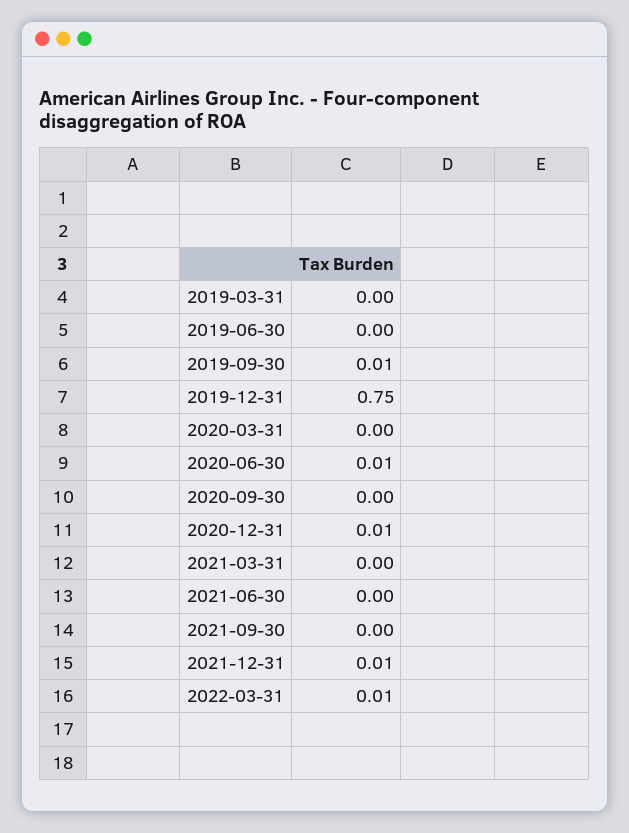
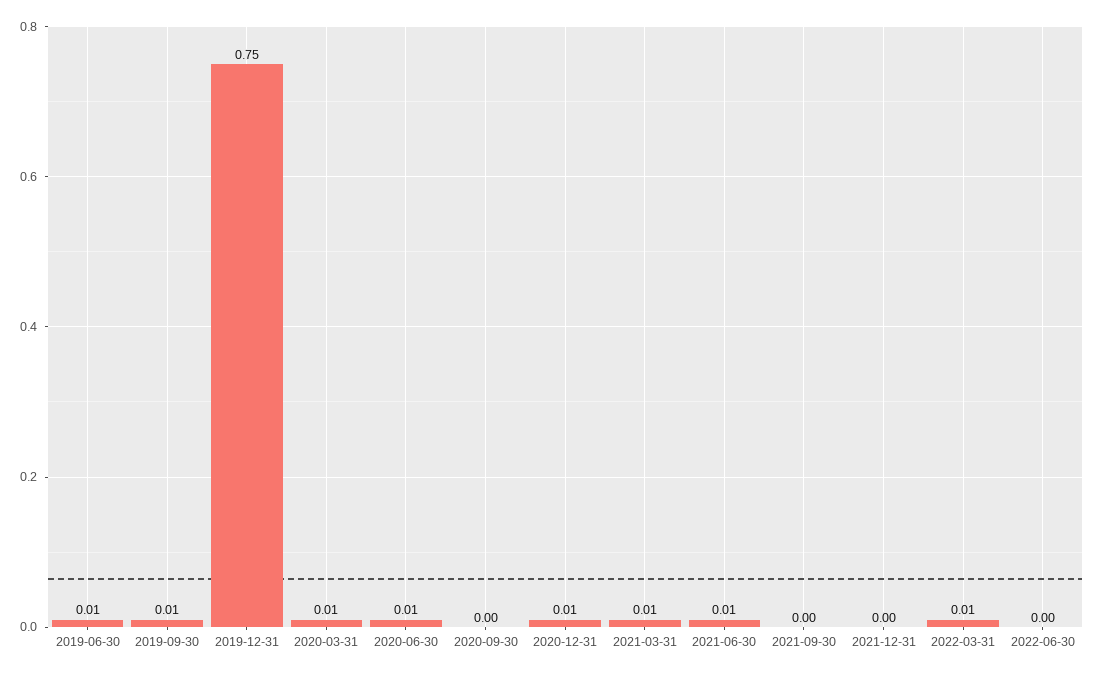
2019-03-31: 0 -> none
2019-06-30: 0 -> 0.01
2020-03-31: 0 -> 0.01
2021-03-31: 0 -> 0.01
2021-06-30: 0 -> 0.01
2021-12-31: 0.01 -> 0
2022-06-30: none -> 0

